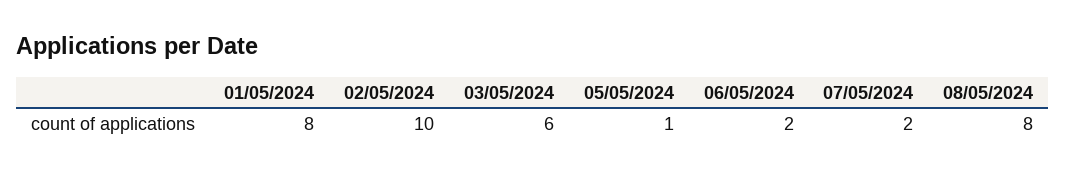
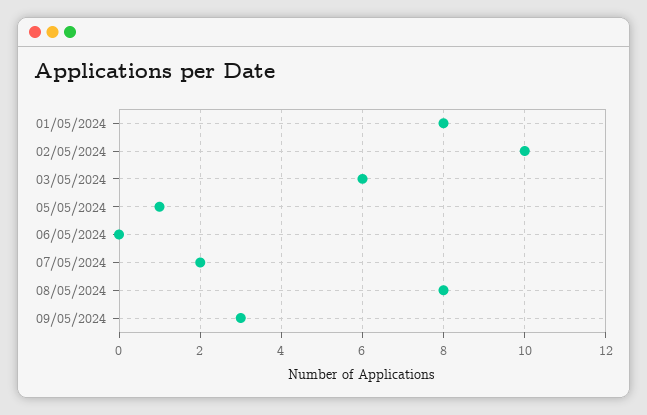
06/05/2024: 2 -> 0
09/05/2024: none -> 3

